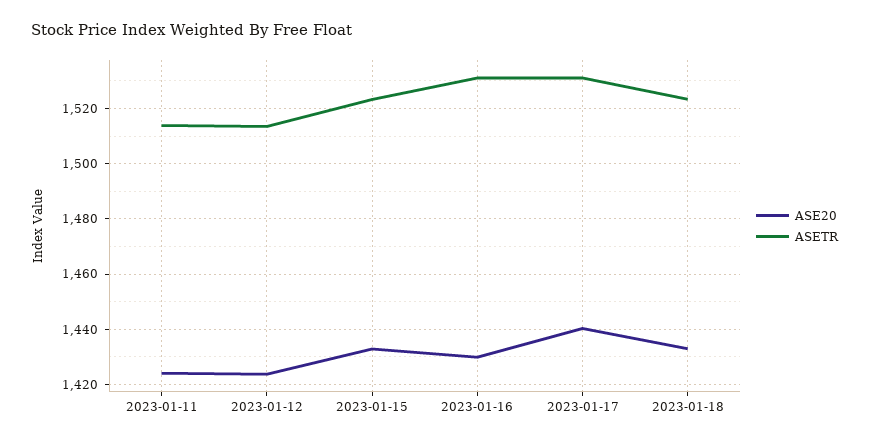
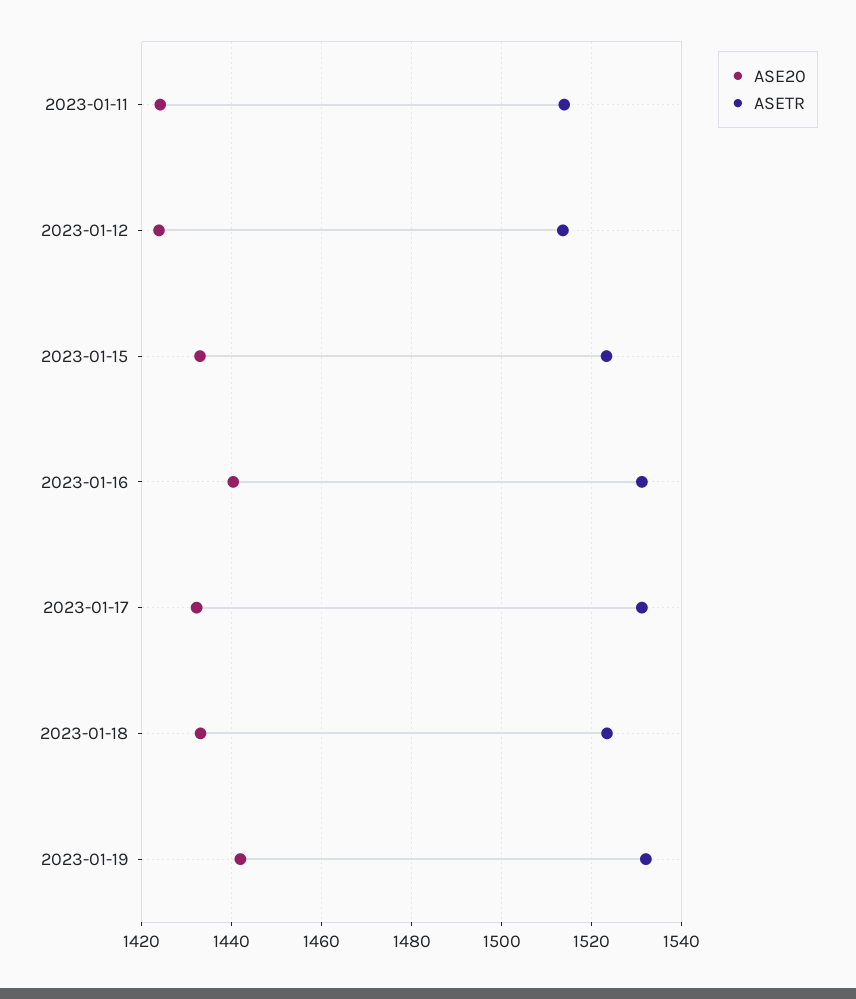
ASE20, 2023-01-16: 1430 -> 1440
ASE20, 2023-01-17: 1440 -> 1432
ASE20, 2023-01-19: none -> 1442
ASETR, 2023-01-19: none -> 1532

